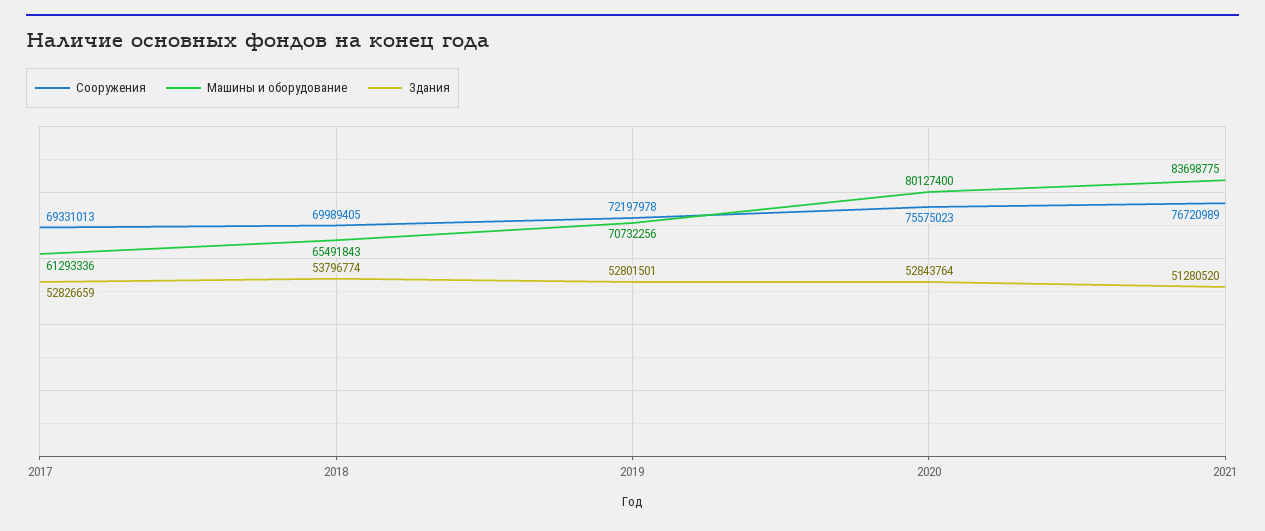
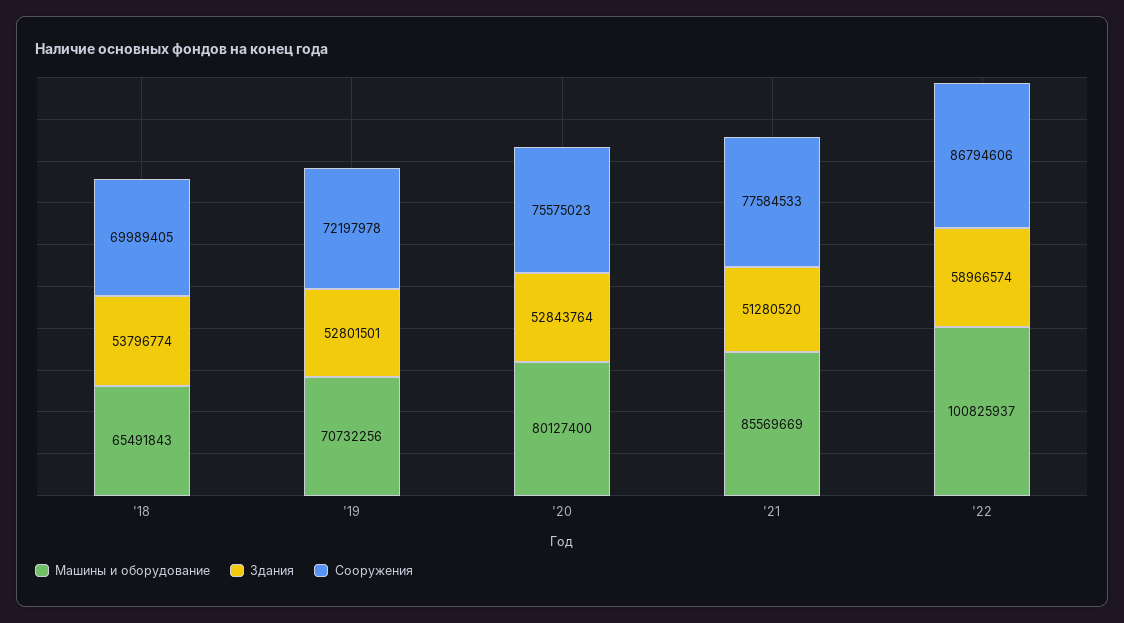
Сооружения, 2017: 69331013 -> none
Машины и оборудование, 2017: 61293336 -> none
Здания, 2017: 52826659 -> none
Сооружения, 2021: 76720989 -> 77584533
Машины и оборудование, 2021: 83698775 -> 85569669
Машины и оборудование, '22: none -> 100825937
Здания, '22: none -> 58966574
Сооружения, '22: none -> 86794606

